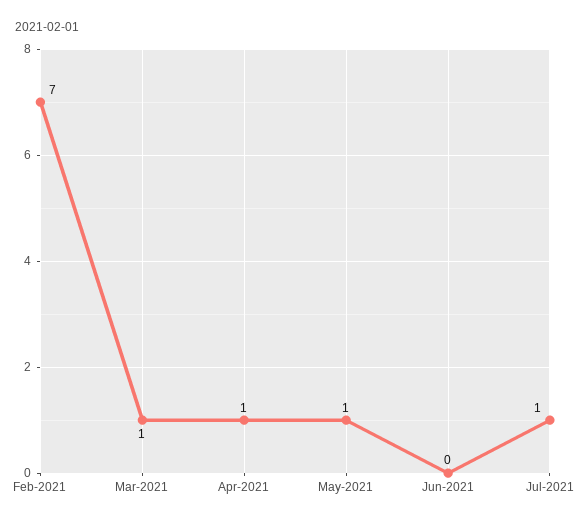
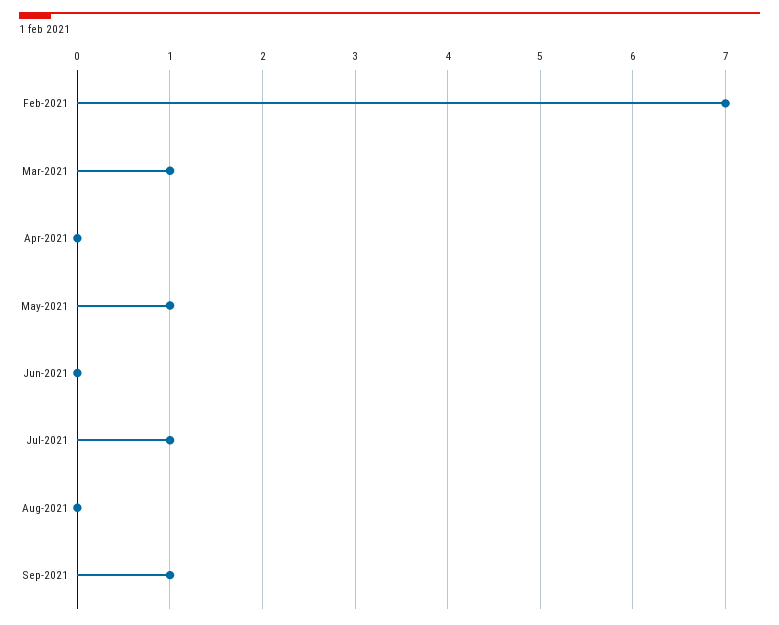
Apr-2021: 1 -> 0
Aug-2021: none -> 0
Sep-2021: none -> 1

